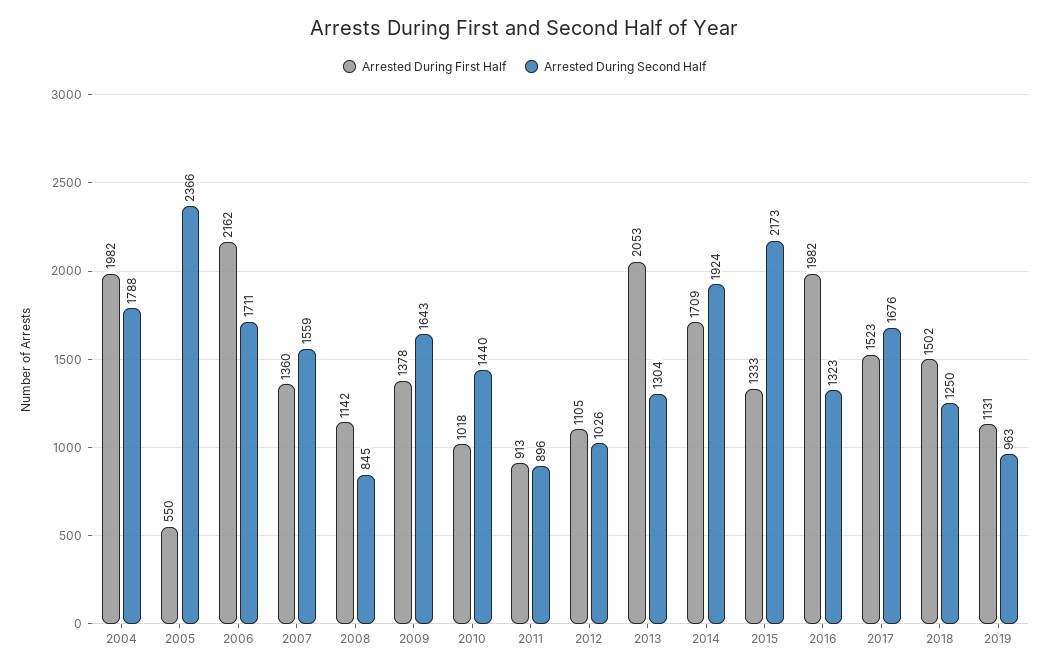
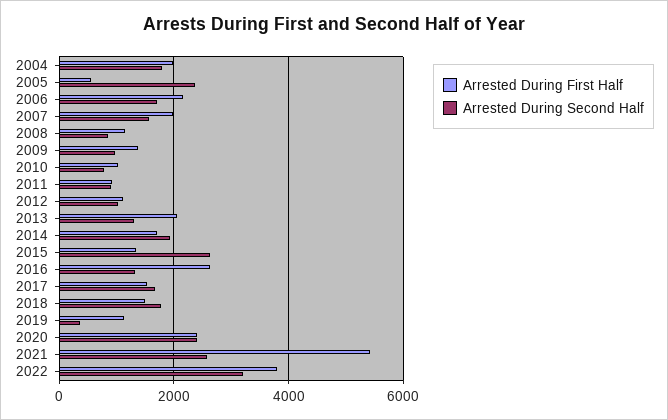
Arrested During First Half, 2007: 1360 -> 2000
Arrested During Second Half, 2009: 1643 -> 1000
Arrested During Second Half, 2010: 1440 -> 800
Arrested During Second Half, 2015: 2173 -> 2600
Arrested During First Half, 2016: 1982 -> 2600
Arrested During Second Half, 2018: 1250 -> 1800
Arrested During Second Half, 2019: 963 -> 400
Arrested During First Half, 2020: none -> 2400
Arrested During Second Half, 2020: none -> 2400
Arrested During First Half, 2021: none -> 5400
Arrested During Second Half, 2021: none -> 2600
Arrested During First Half, 2022: none -> 3800
Arrested During Second Half, 2022: none -> 3200

